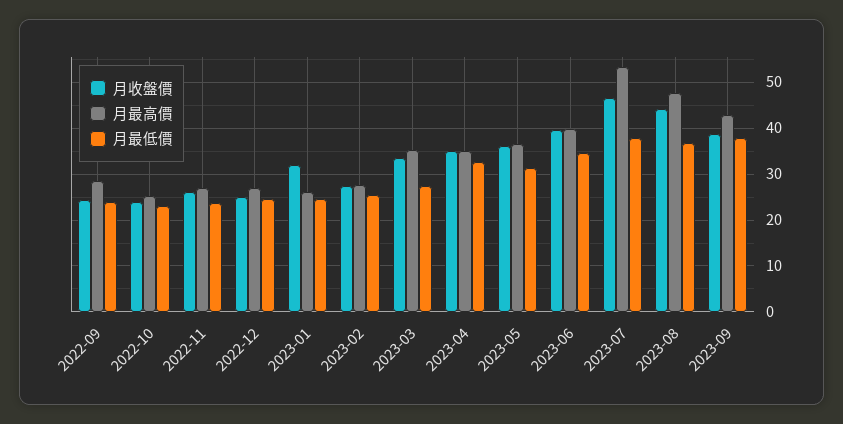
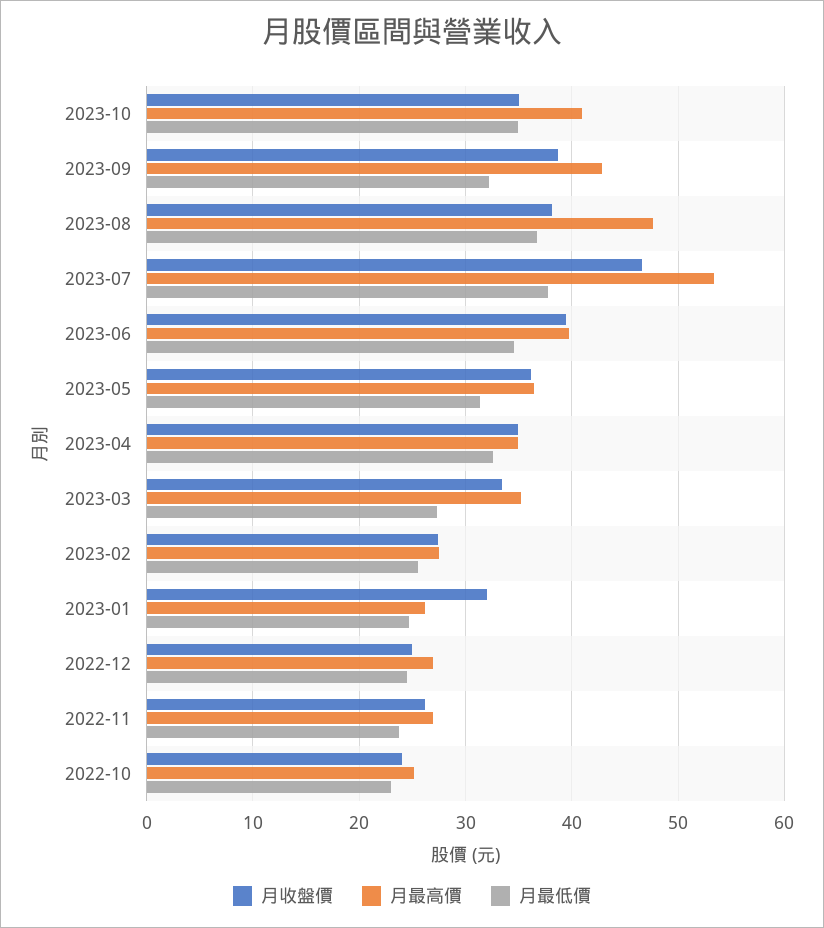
月收盤價, 2022-09: 24 -> none
月最高價, 2022-09: 28 -> none
月最低價, 2022-09: 24 -> none
月收盤價, 2023-08: 44 -> 38
月最低價, 2023-09: 38 -> 32
月收盤價, 2023-10: none -> 35
月最高價, 2023-10: none -> 41
月最低價, 2023-10: none -> 35

